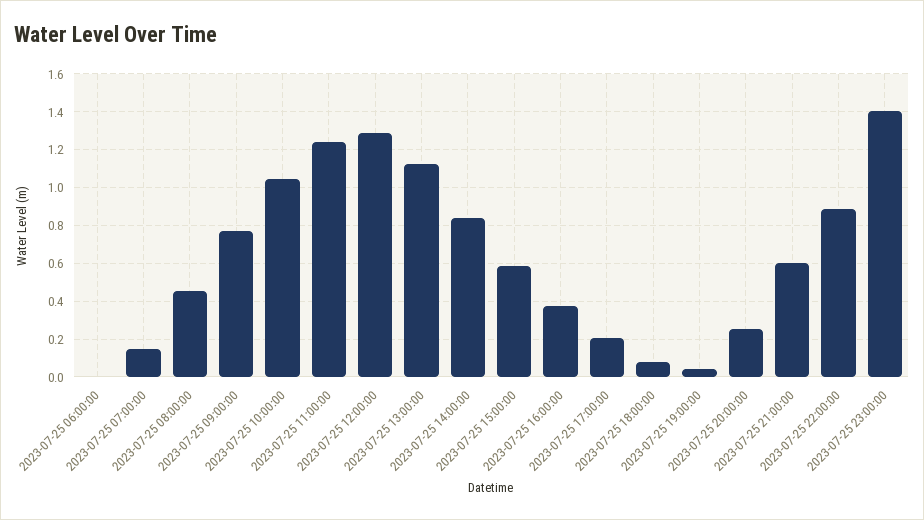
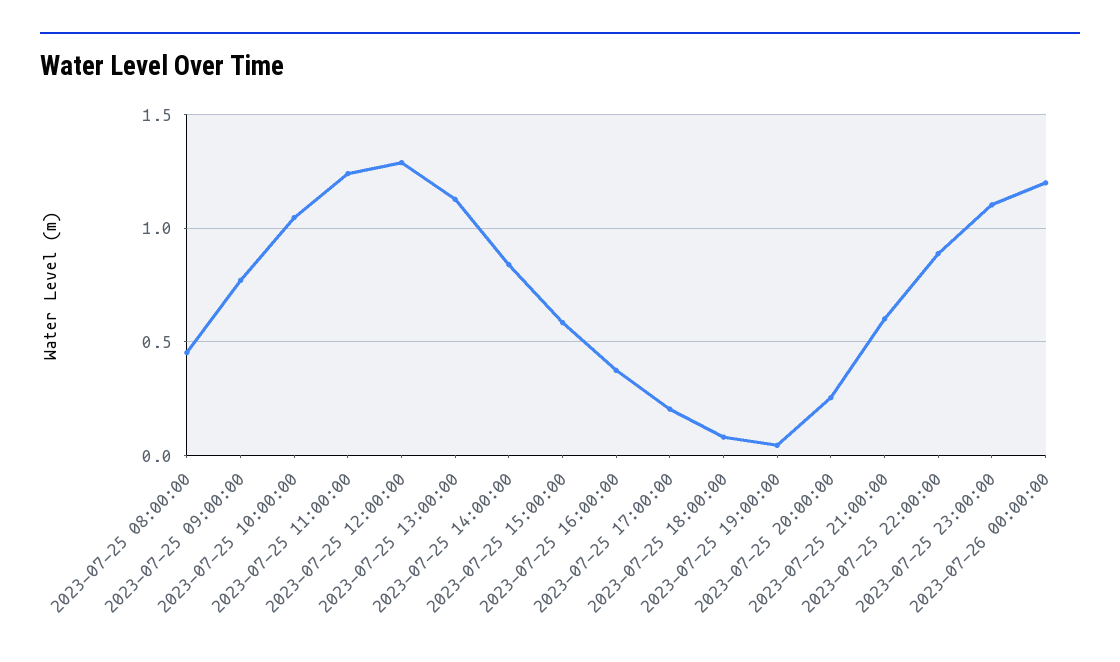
2023-07-25 06:00:00: 0 -> none
2023-07-25 07:00:00: 0.15 -> none
2023-07-25 23:00:00: 1.4 -> 1.1
2023-07-26 00:00:00: none -> 1.2

